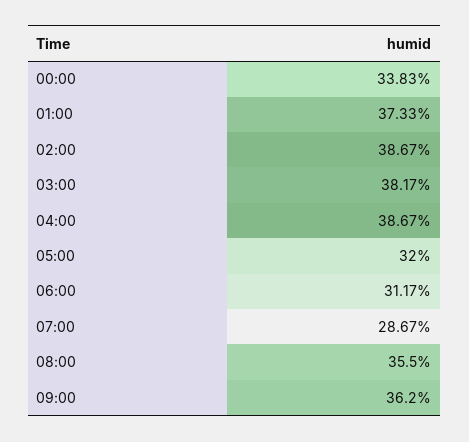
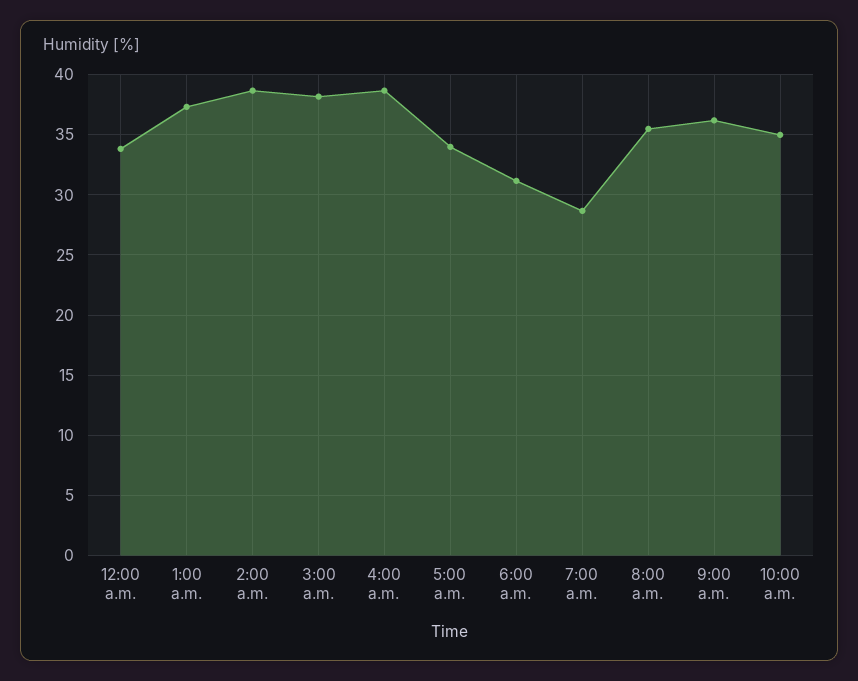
05:00: 32 -> 34
10:00 a.m.: none -> 35

